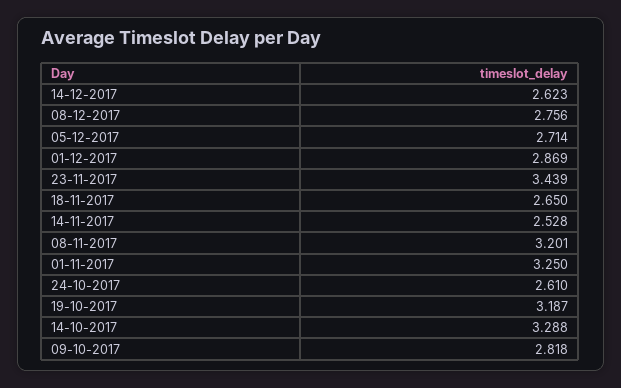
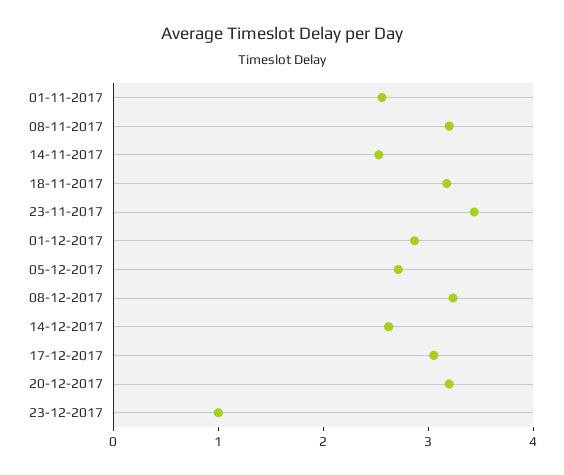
08-12-2017: 2.756 -> 3.2
18-11-2017: 2.65 -> 3.2
01-11-2017: 3.25 -> 2.6
24-10-2017: 2.61 -> none
19-10-2017: 3.187 -> none
14-10-2017: 3.288 -> none
09-10-2017: 2.818 -> none
17-12-2017: none -> 3
20-12-2017: none -> 3.2
23-12-2017: none -> 1

